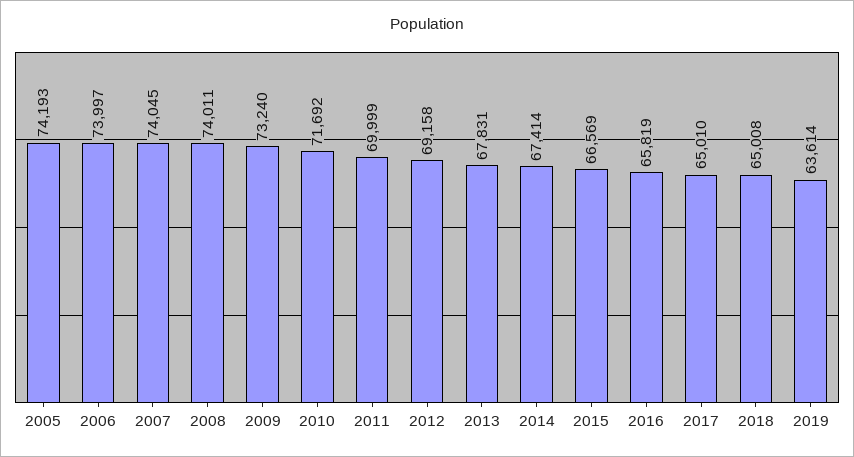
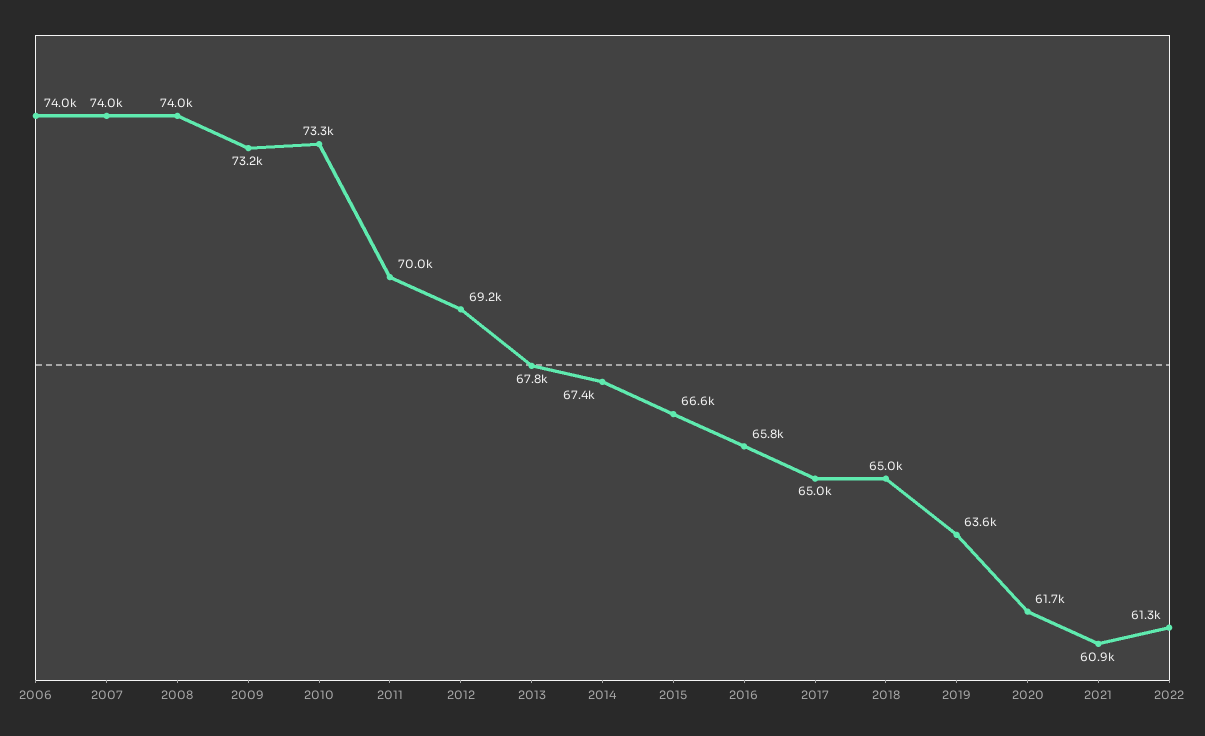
2005: 74193 -> none
2010: 71692 -> 73300
2020: none -> 61700
2021: none -> 60900
2022: none -> 61300

